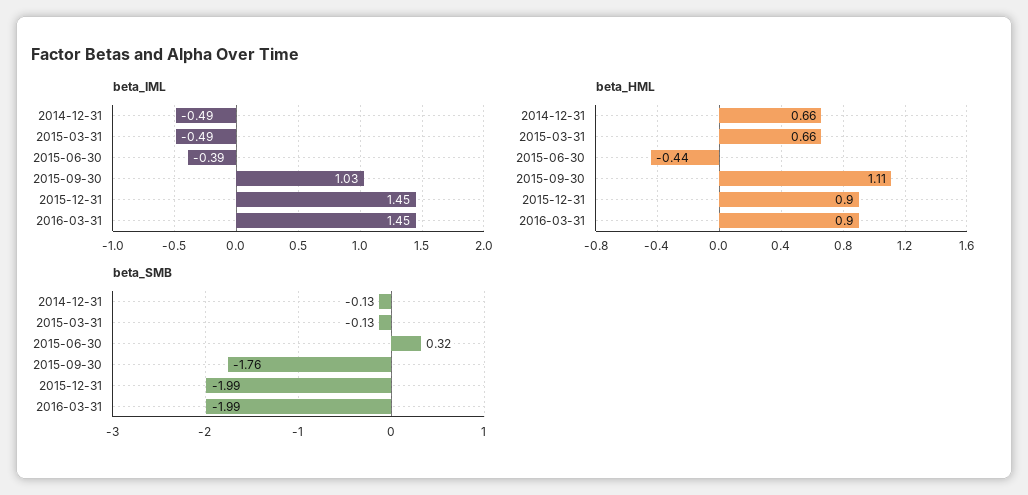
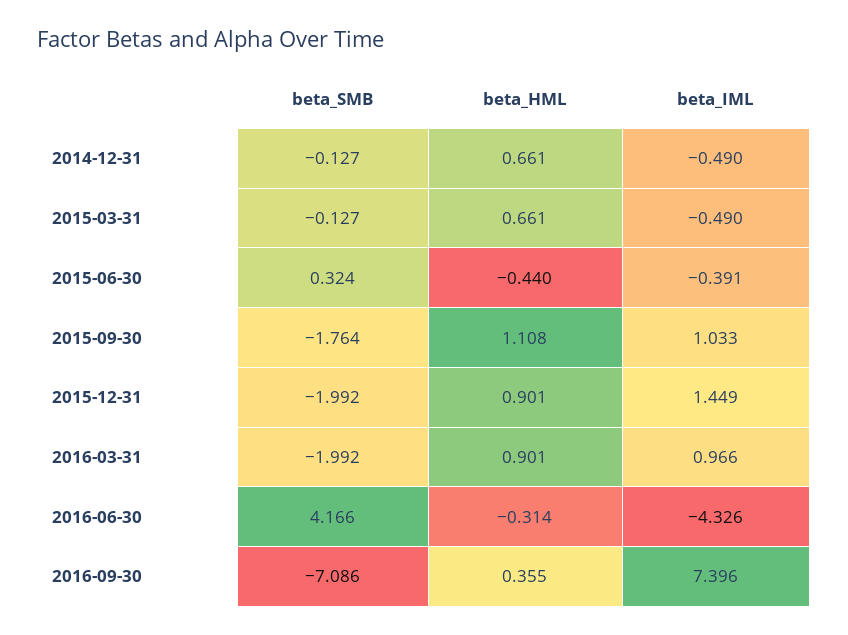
beta_IML, 2016-03-31: 1.45 -> 0.966
beta_SMB, 2016-06-30: none -> 4.166
beta_HML, 2016-06-30: none -> -0.314
beta_IML, 2016-06-30: none -> -4.326
beta_SMB, 2016-09-30: none -> -7.086
beta_HML, 2016-09-30: none -> 0.355
beta_IML, 2016-09-30: none -> 7.396

